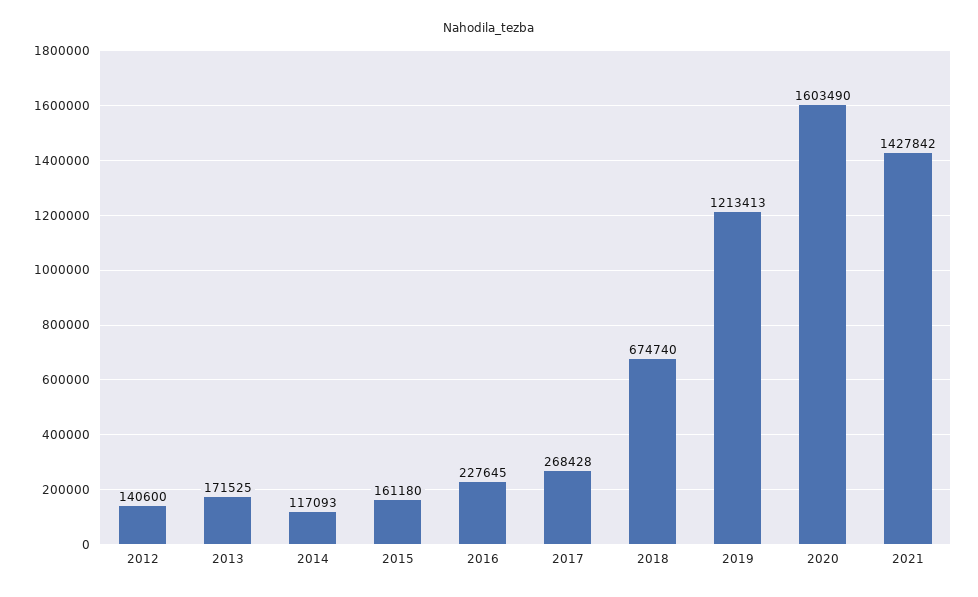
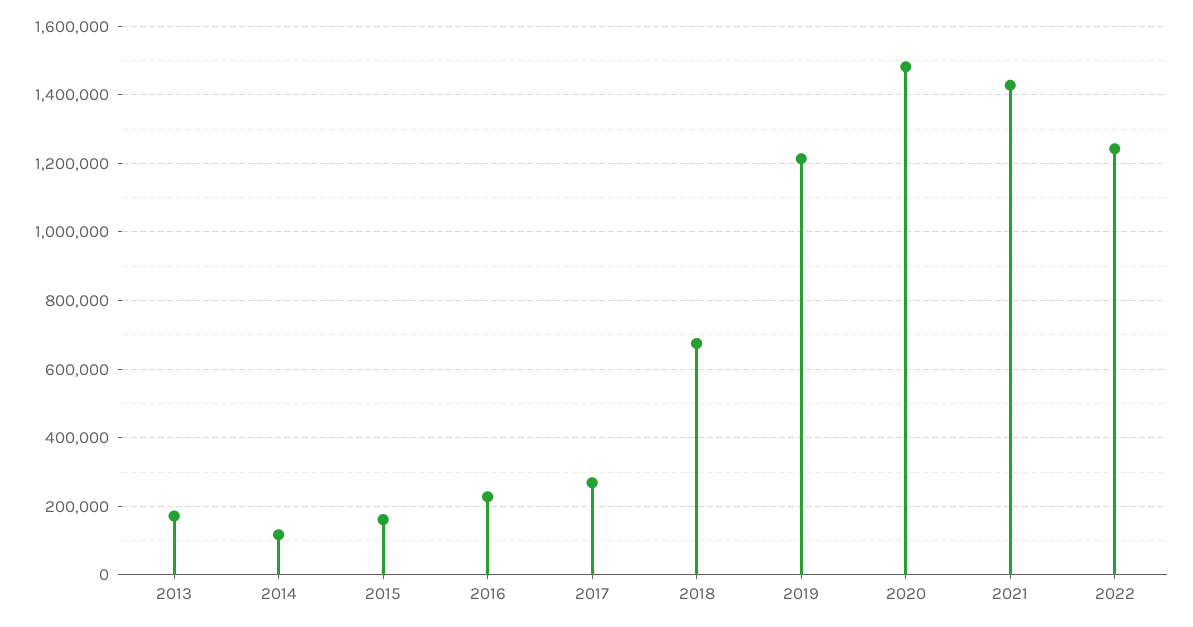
2012: 140600 -> none
2020: 1603490 -> 1480000
2022: none -> 1240000

